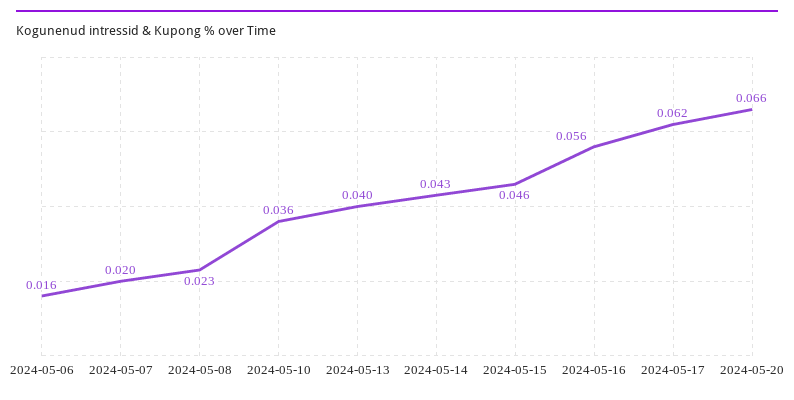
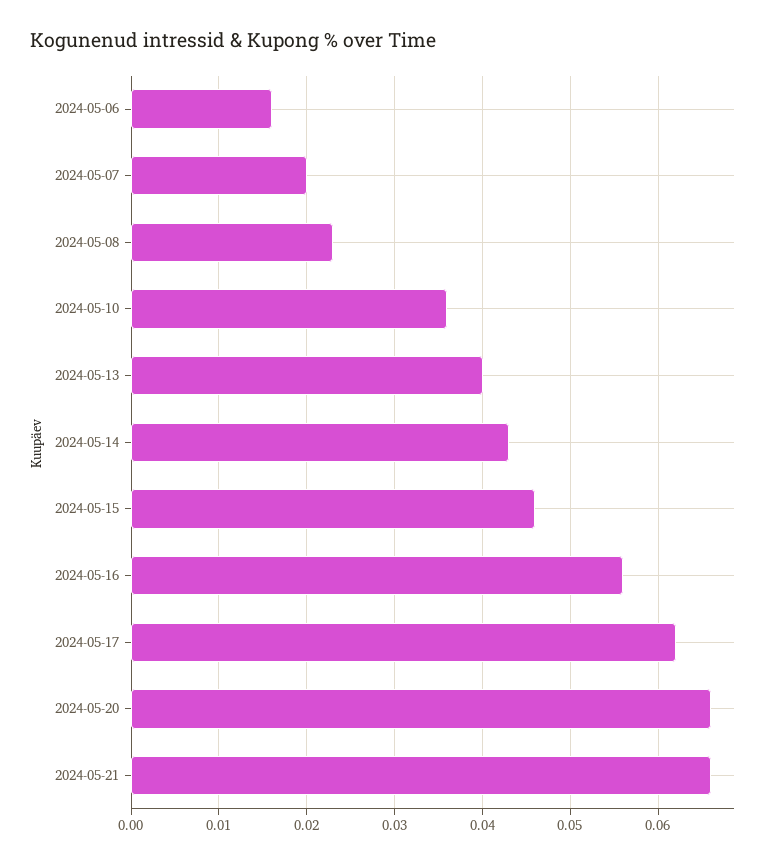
2024-05-21: none -> 0.066

